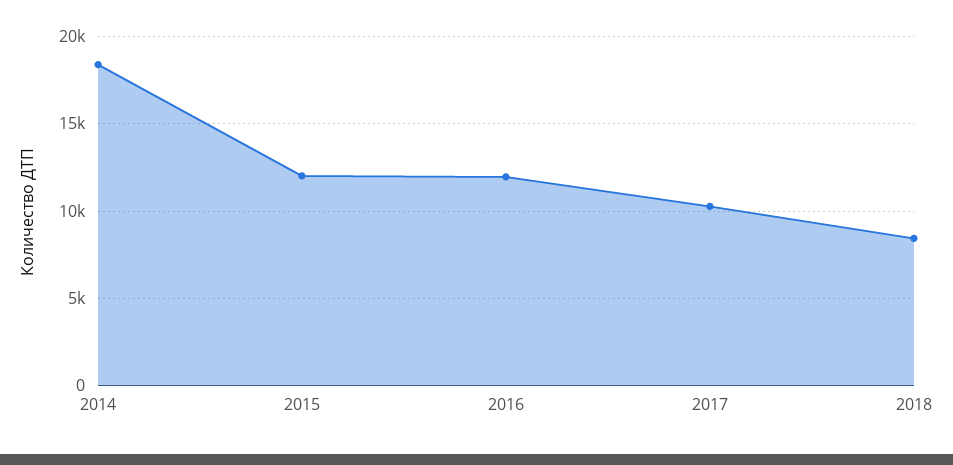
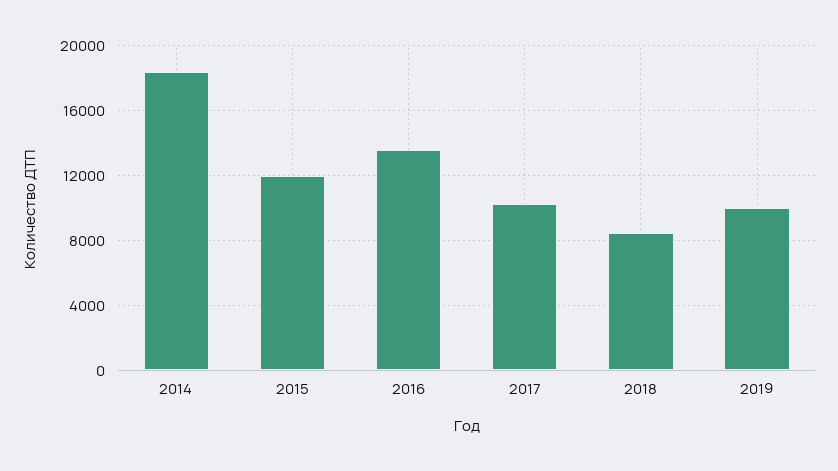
2016: 12000 -> 13500
2019: none -> 10000

